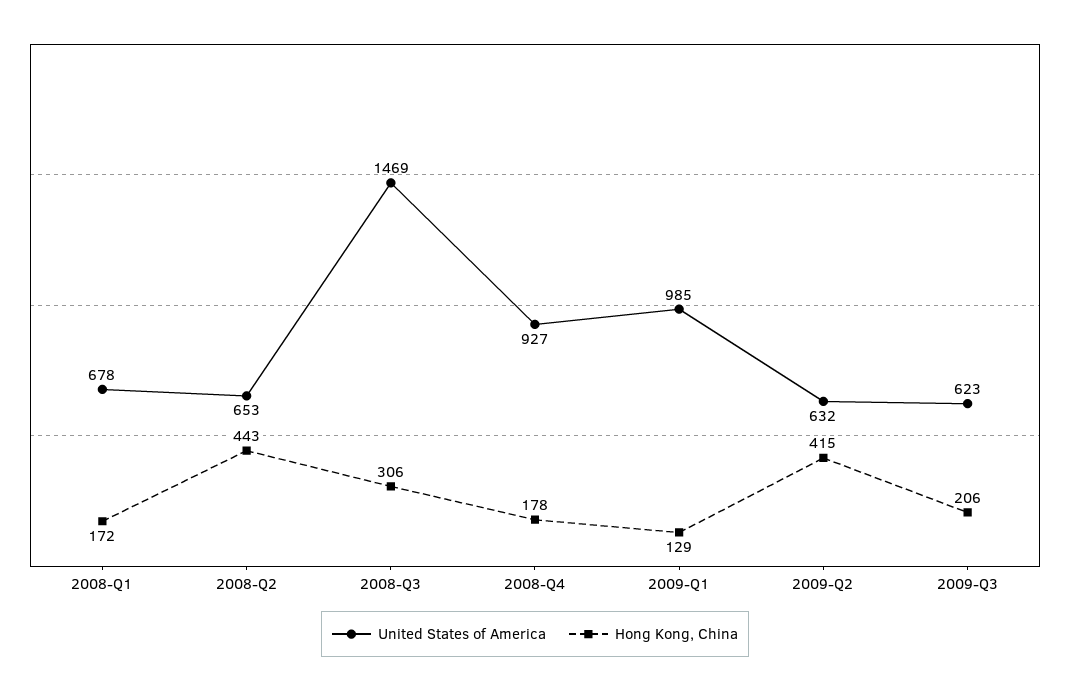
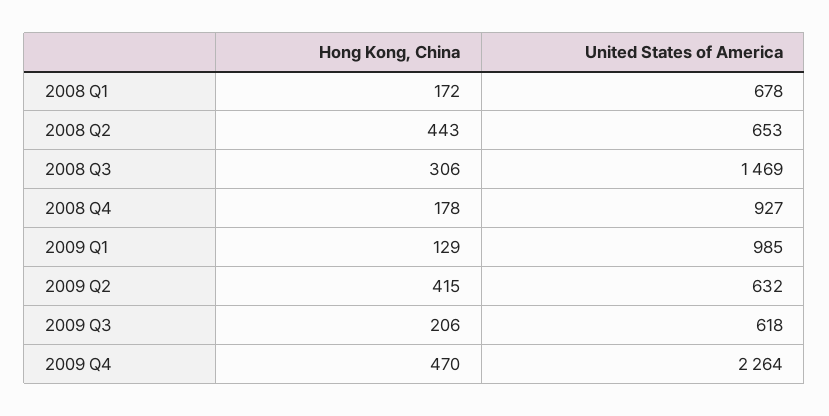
United States of America, 2009-Q3: 623 -> 618
Hong Kong, China, 2009 Q4: none -> 470
United States of America, 2009 Q4: none -> 2264

